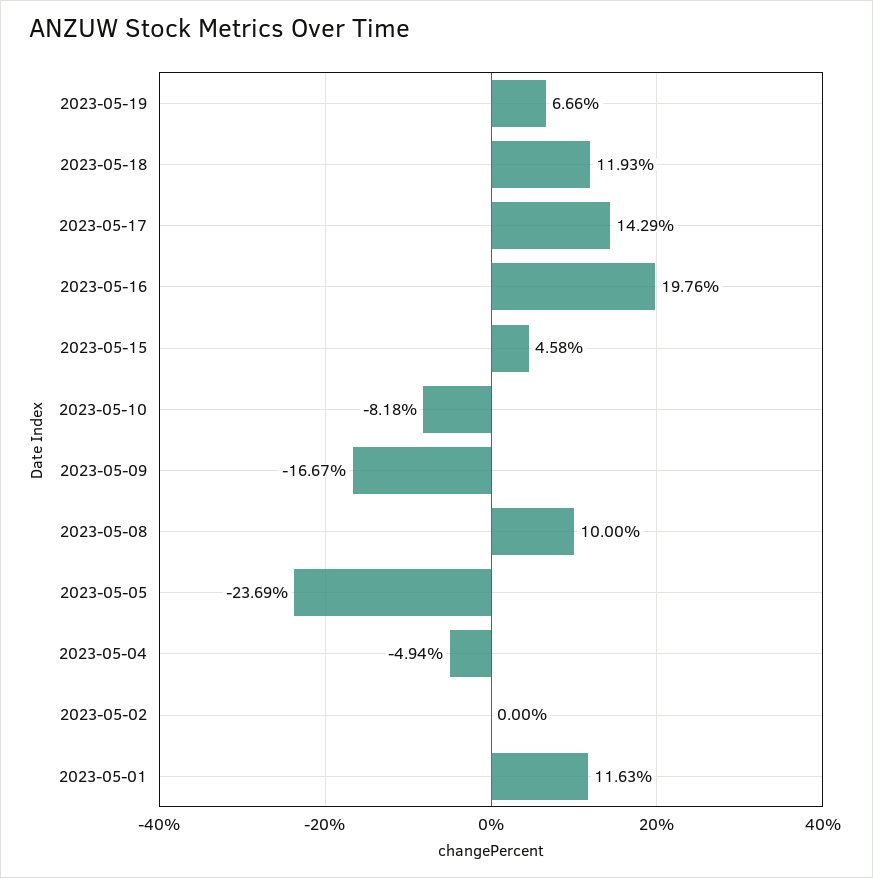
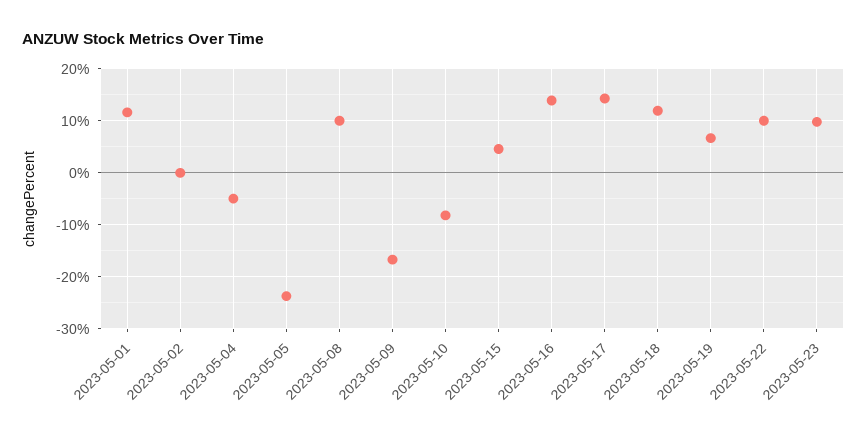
2023-05-16: 19.76 -> 14
2023-05-22: none -> 10
2023-05-23: none -> 10

